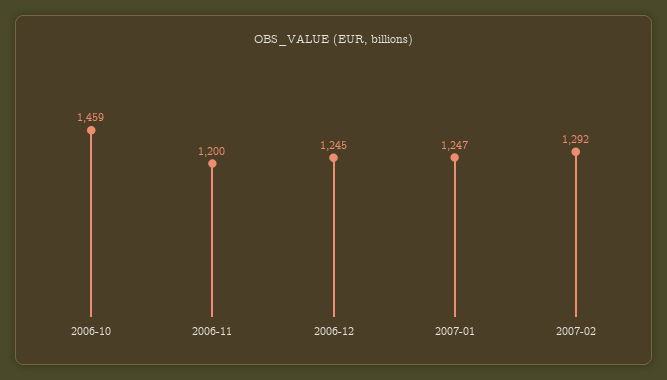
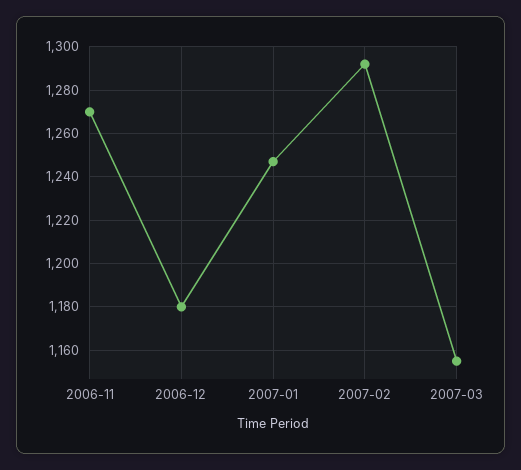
2006-10: 1459 -> none
2006-11: 1200 -> 1270
2006-12: 1245 -> 1180
2007-03: none -> 1155

